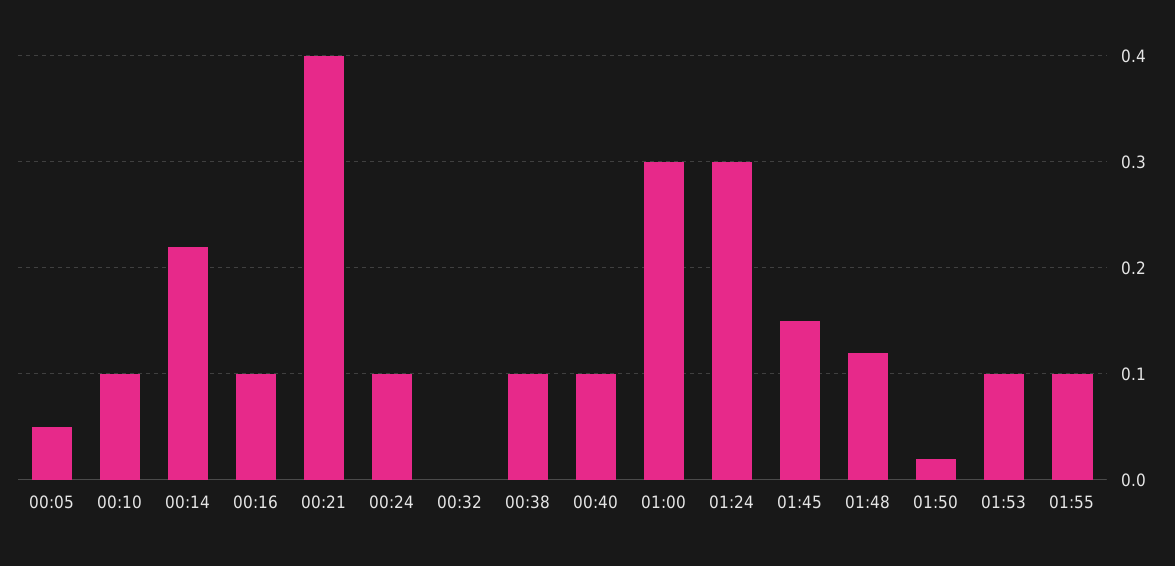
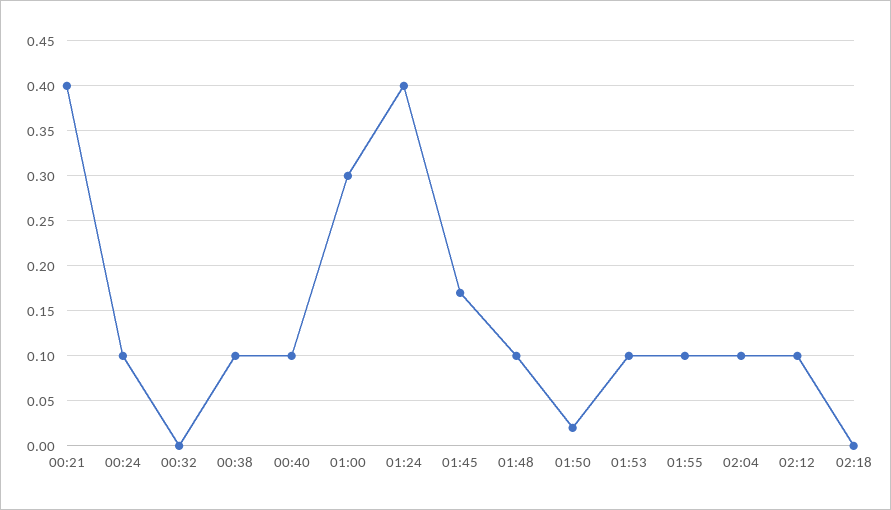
00:05: 0.05 -> none
00:10: 0.1 -> none
00:14: 0.22 -> none
00:16: 0.1 -> none
01:24: 0.3 -> 0.4
01:45: 0.15 -> 0.17
01:48: 0.12 -> 0.1
02:04: none -> 0.1
02:12: none -> 0.1
02:18: none -> 0

